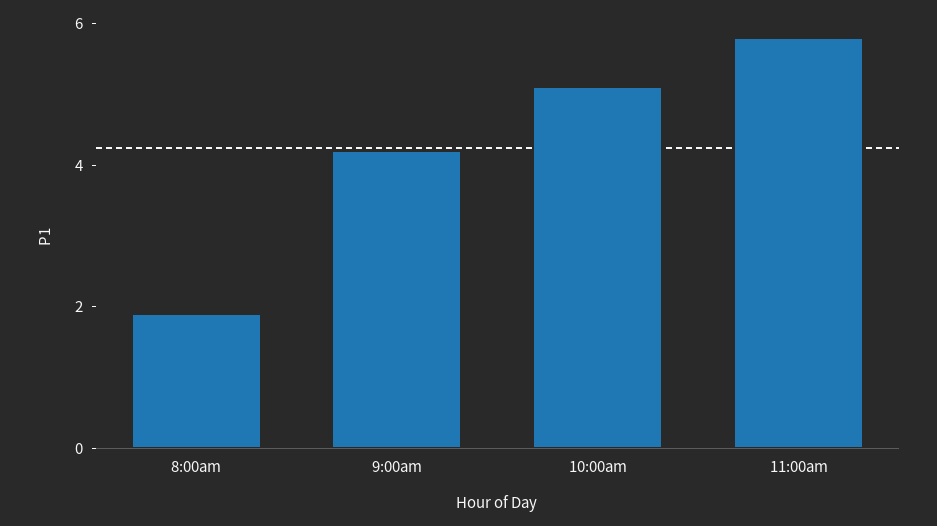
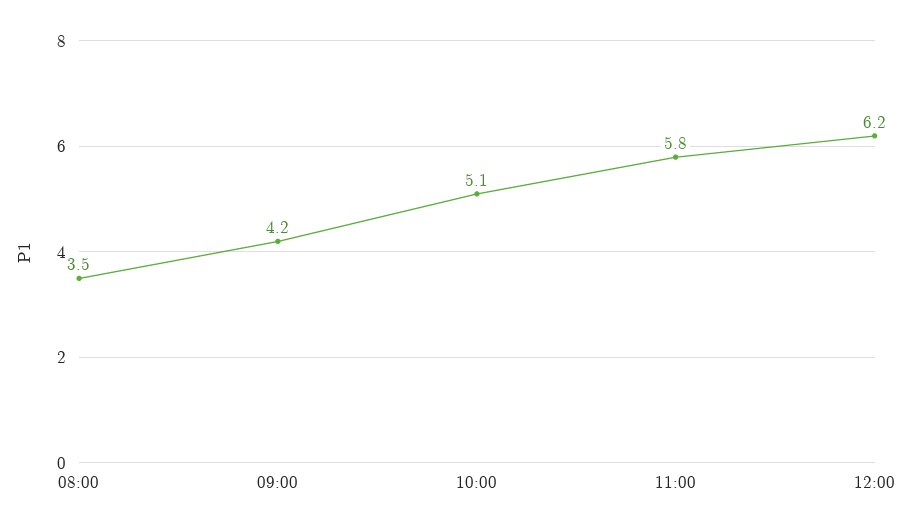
8:00am: 2 -> 3.5
12:00: none -> 6.2

